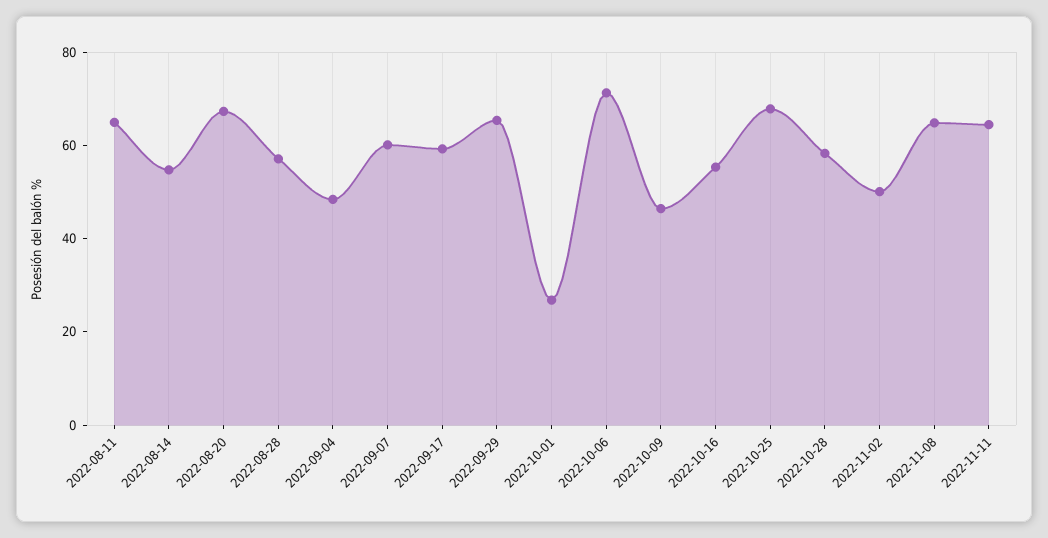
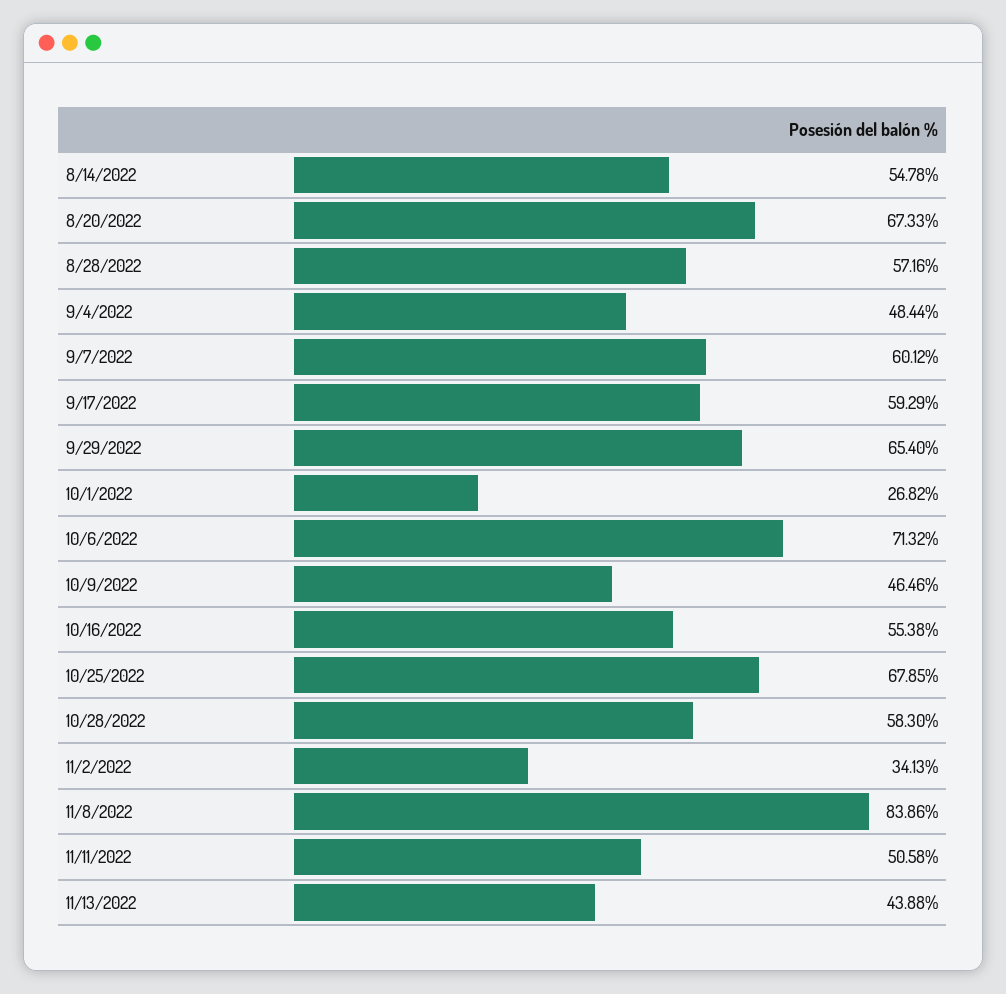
2022-08-11: 65 -> none
2022-11-02: 50 -> 34.13
2022-11-08: 65 -> 83.86
2022-11-11: 65 -> 50.58
11/13/2022: none -> 43.88

